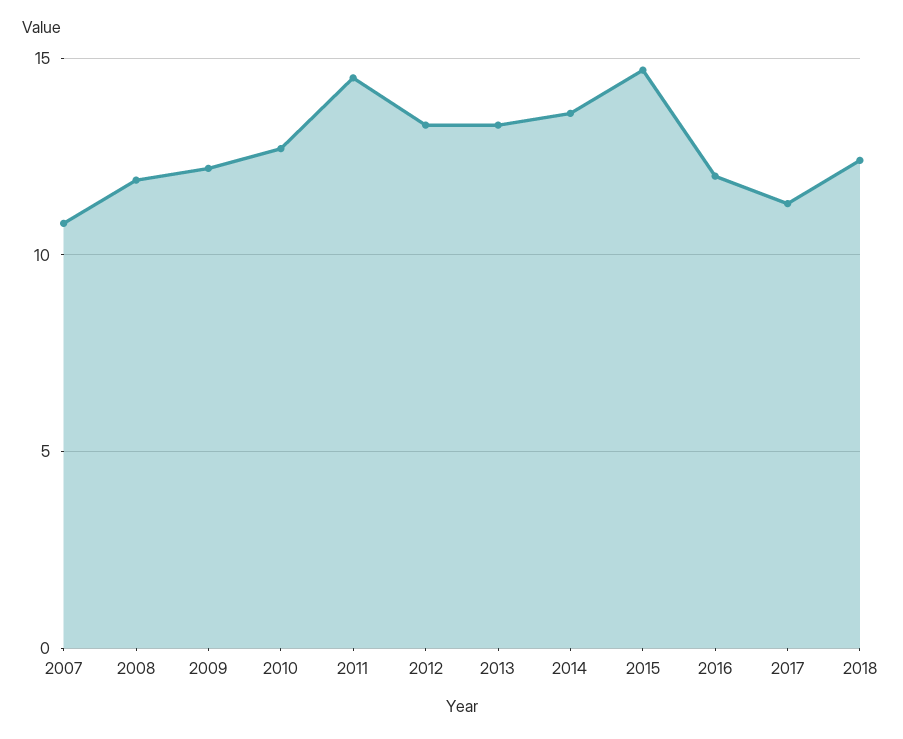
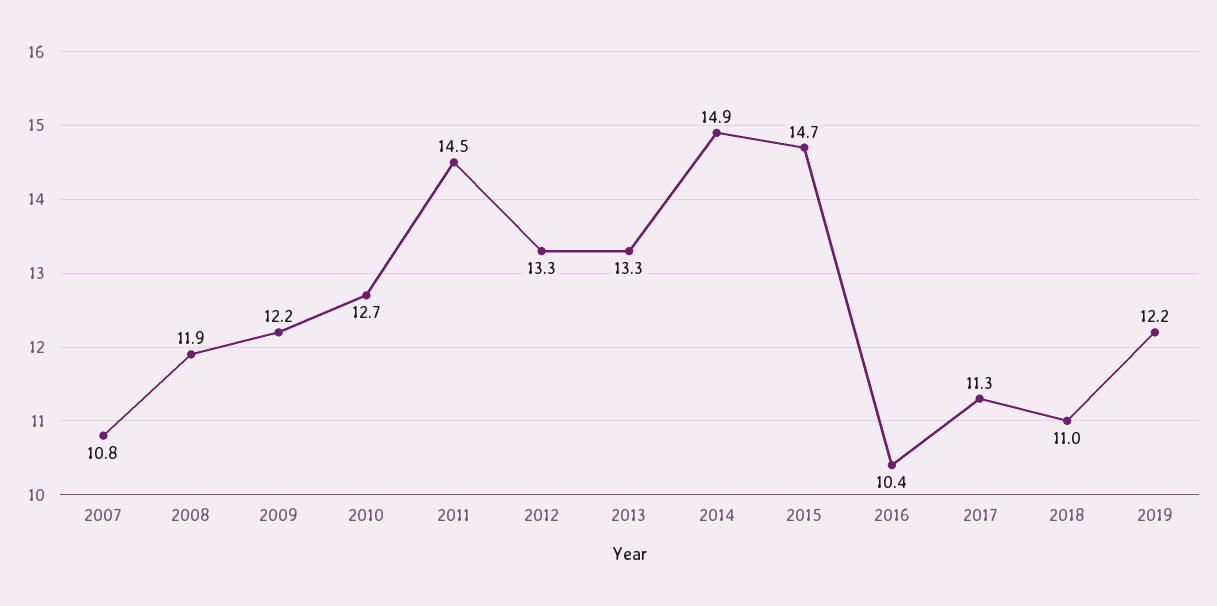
2014: 13.5 -> 14.9
2016: 12 -> 10.4
2018: 12.5 -> 11
2019: none -> 12.2

